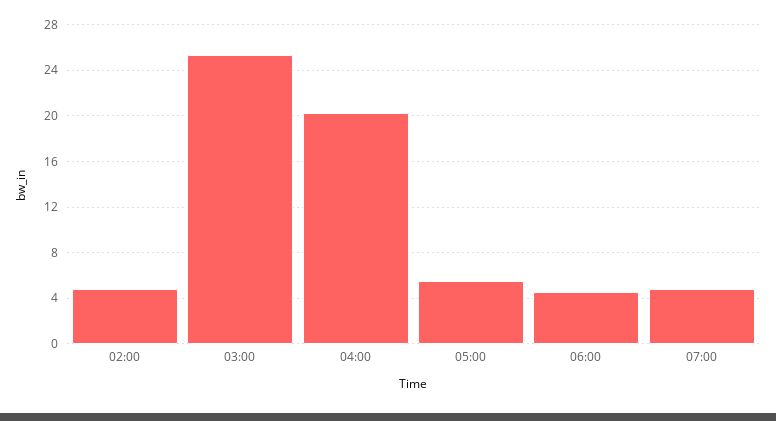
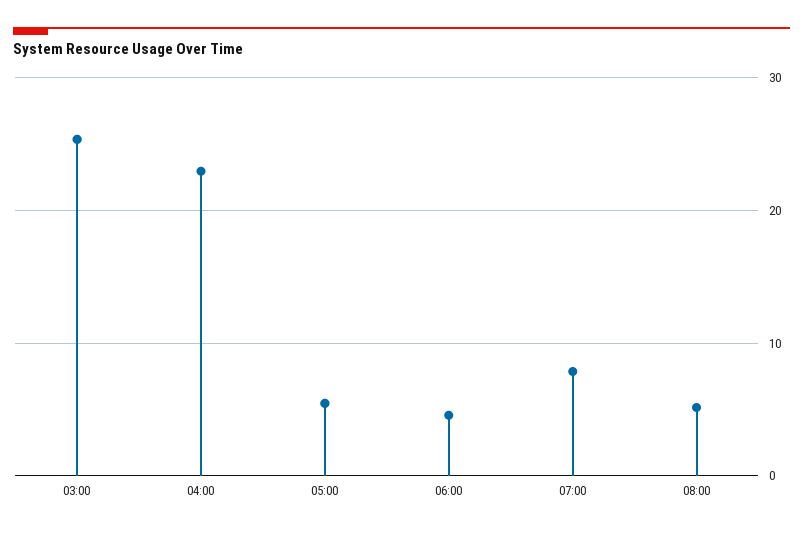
02:00: 5 -> none
04:00: 20 -> 23
07:00: 5 -> 8
08:00: none -> 5

